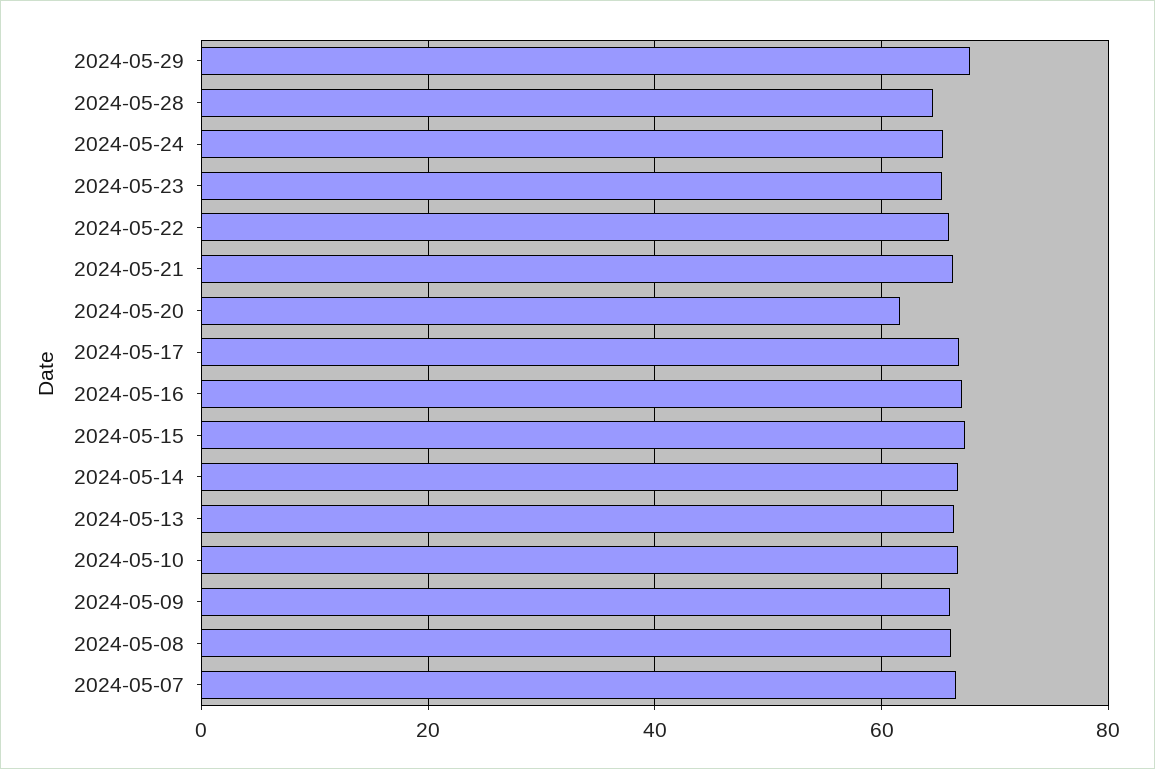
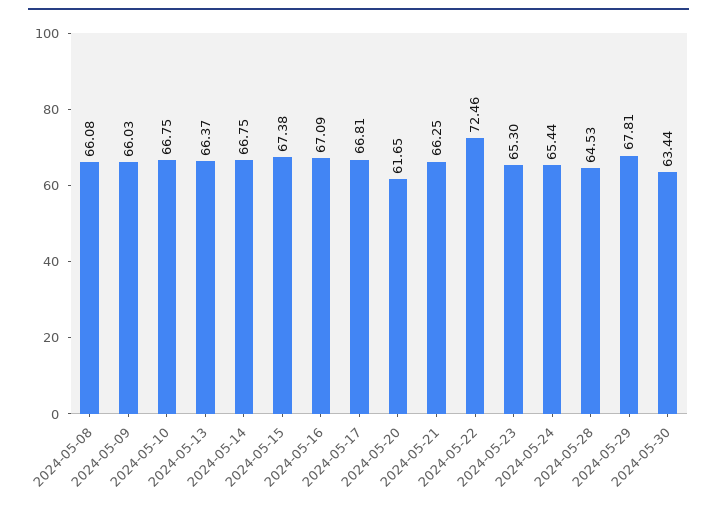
2024-05-22: 66 -> 72.46
2024-05-07: 66 -> none
2024-05-30: none -> 63.44

